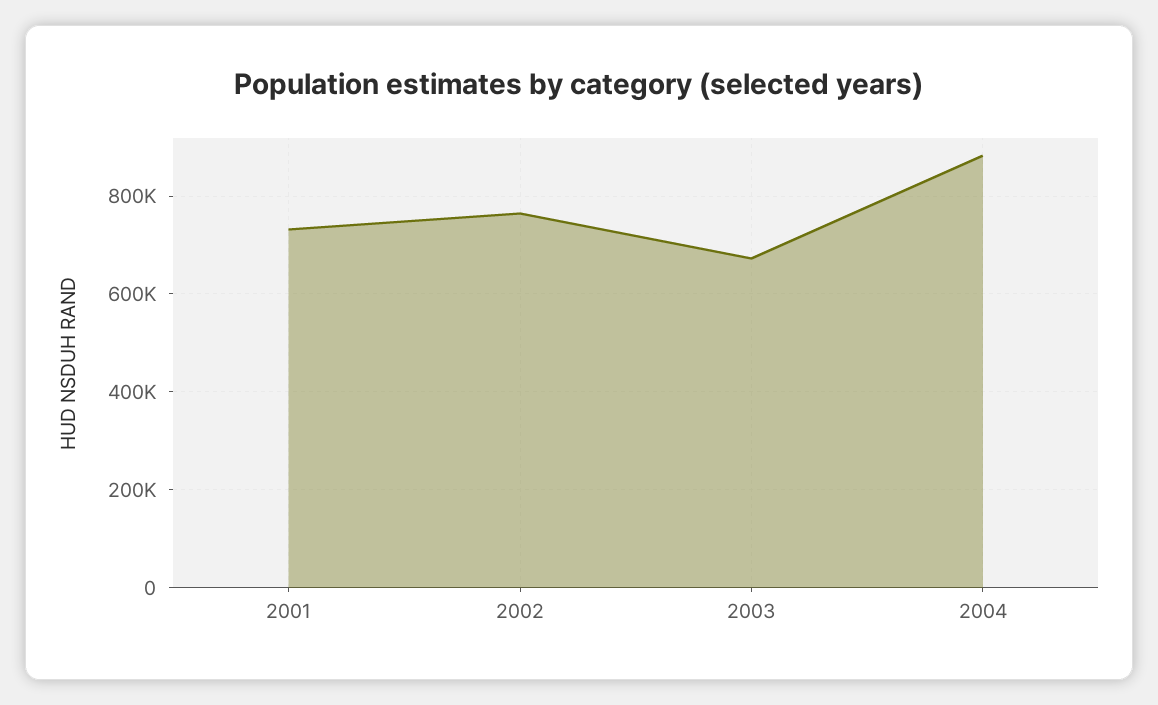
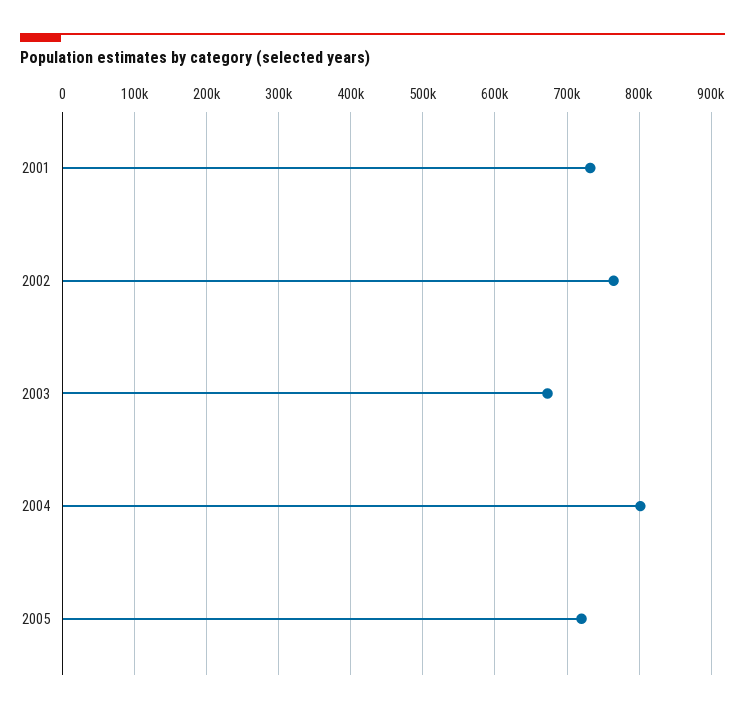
2004: 880000 -> 800000
2005: none -> 720000

